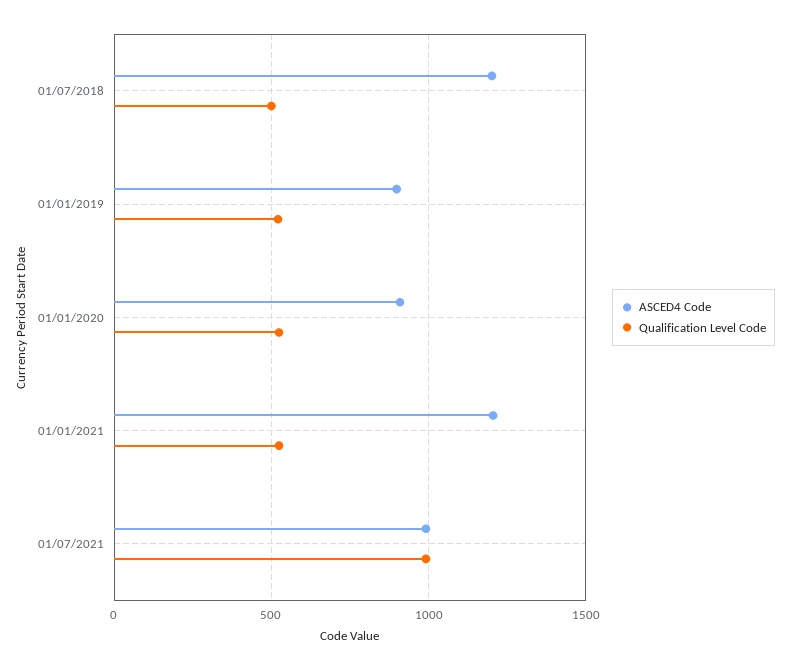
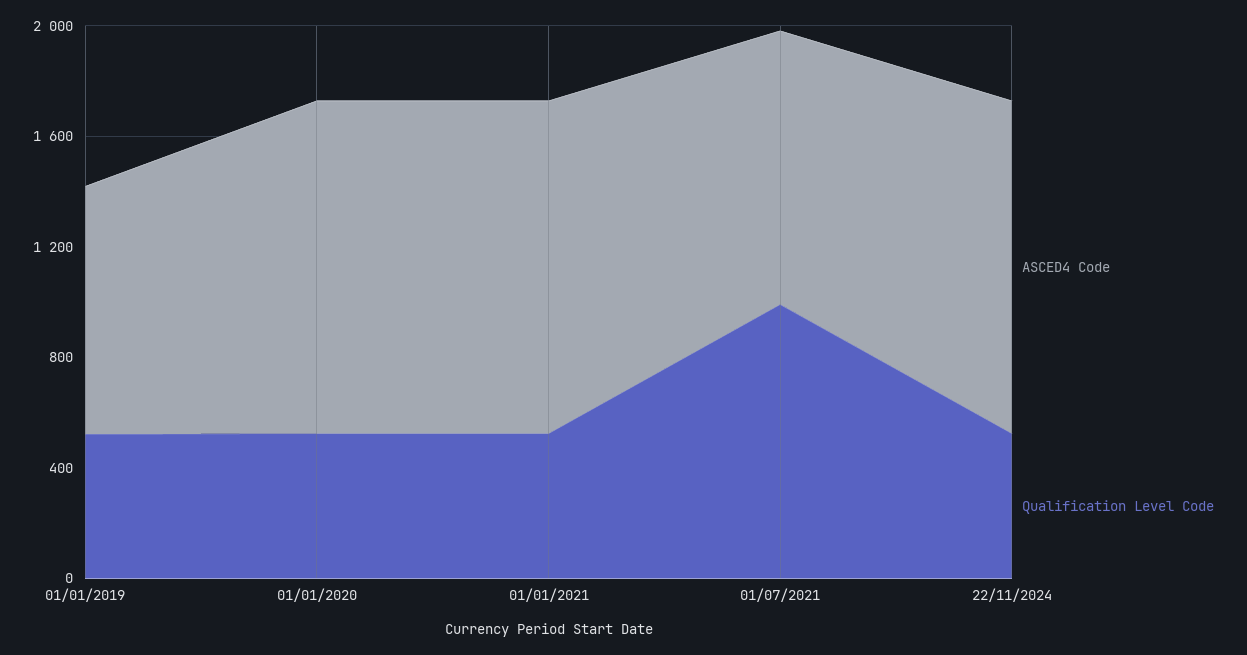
ASCED4 Code, 01/07/2018: 1200 -> none
Qualification Level Code, 01/07/2018: 500 -> none
ASCED4 Code, 01/01/2020: 900 -> 1200
ASCED4 Code, 22/11/2024: none -> 1200
Qualification Level Code, 22/11/2024: none -> 500

